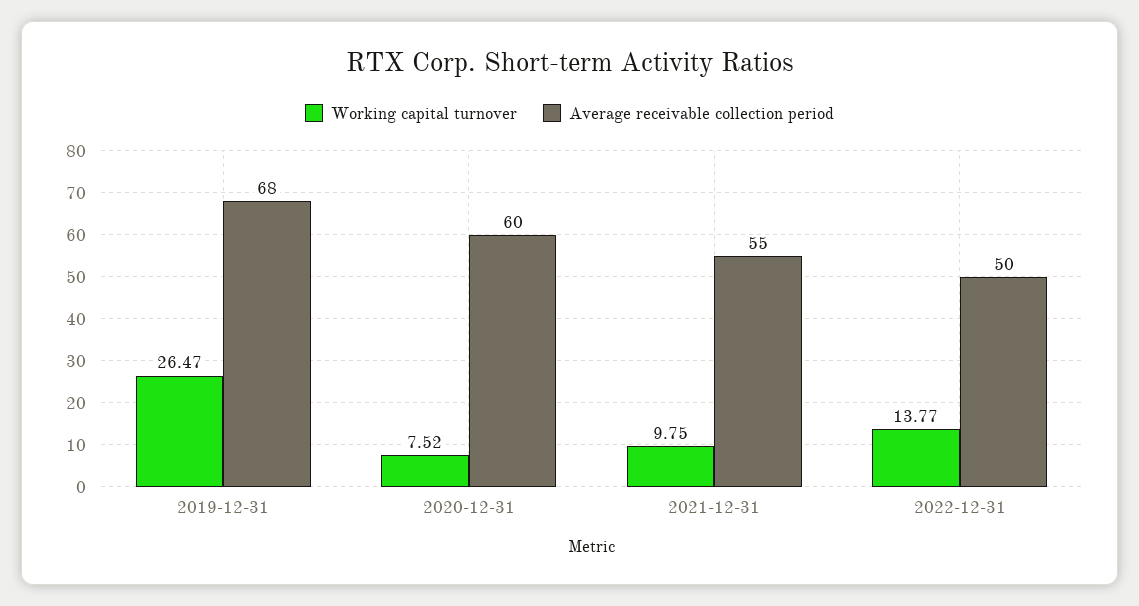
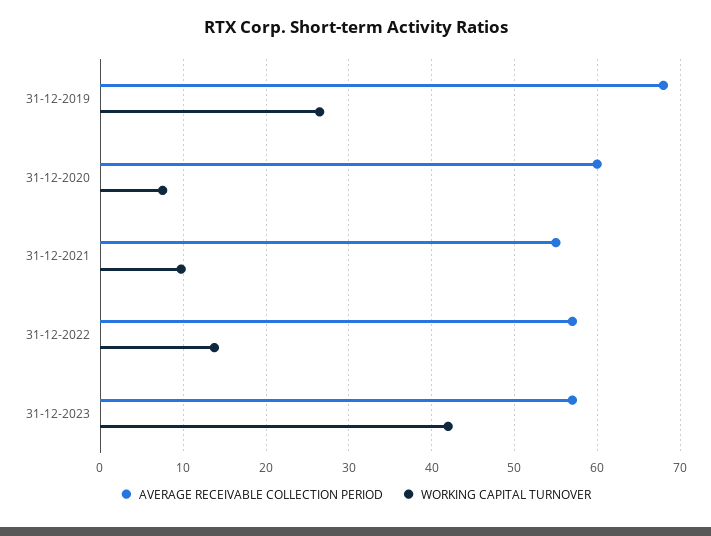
Average receivable collection period, 2022-12-31: 50 -> 57
Average receivable collection period, 31-12-2023: none -> 57
Working capital turnover, 31-12-2023: none -> 42

